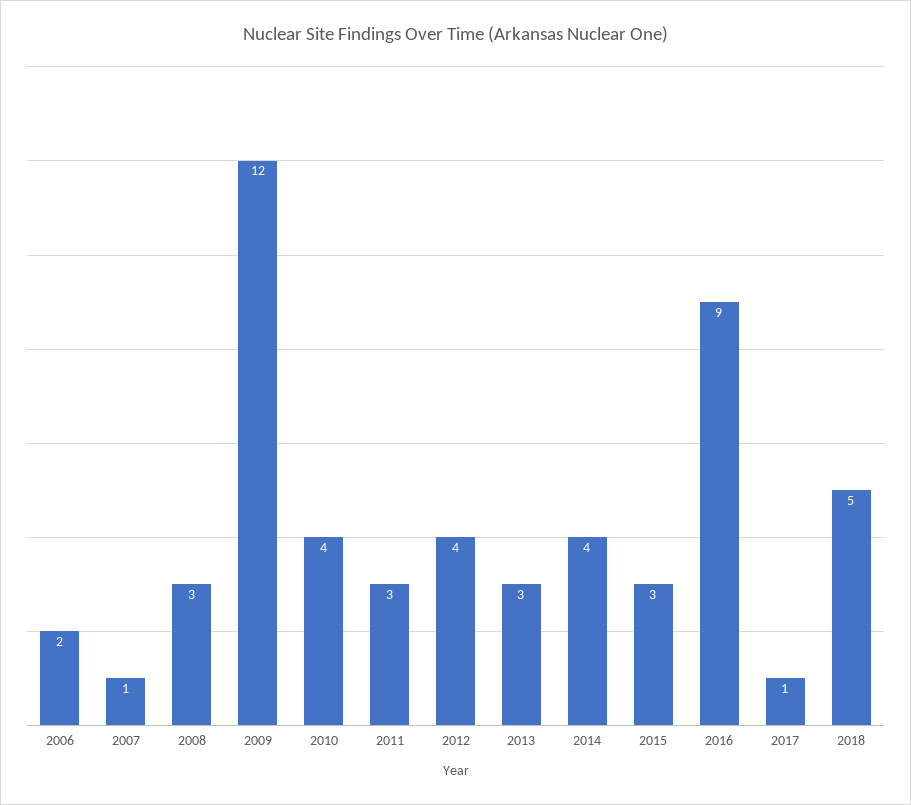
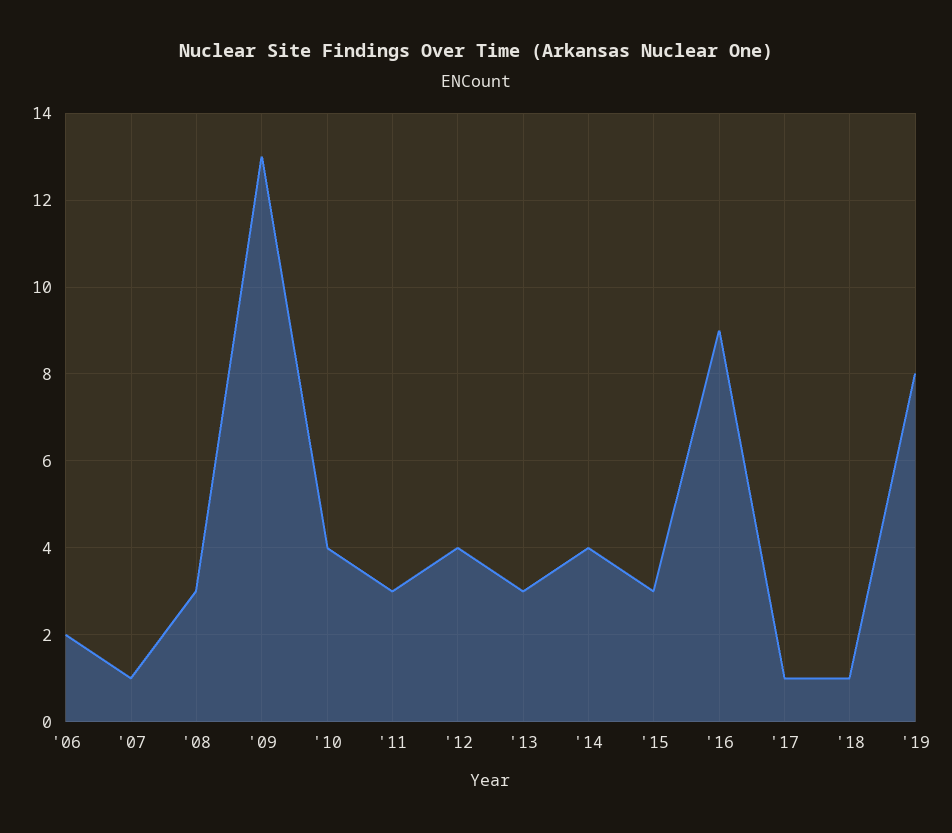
2009: 12 -> 13
2018: 5 -> 1
'19: none -> 8

